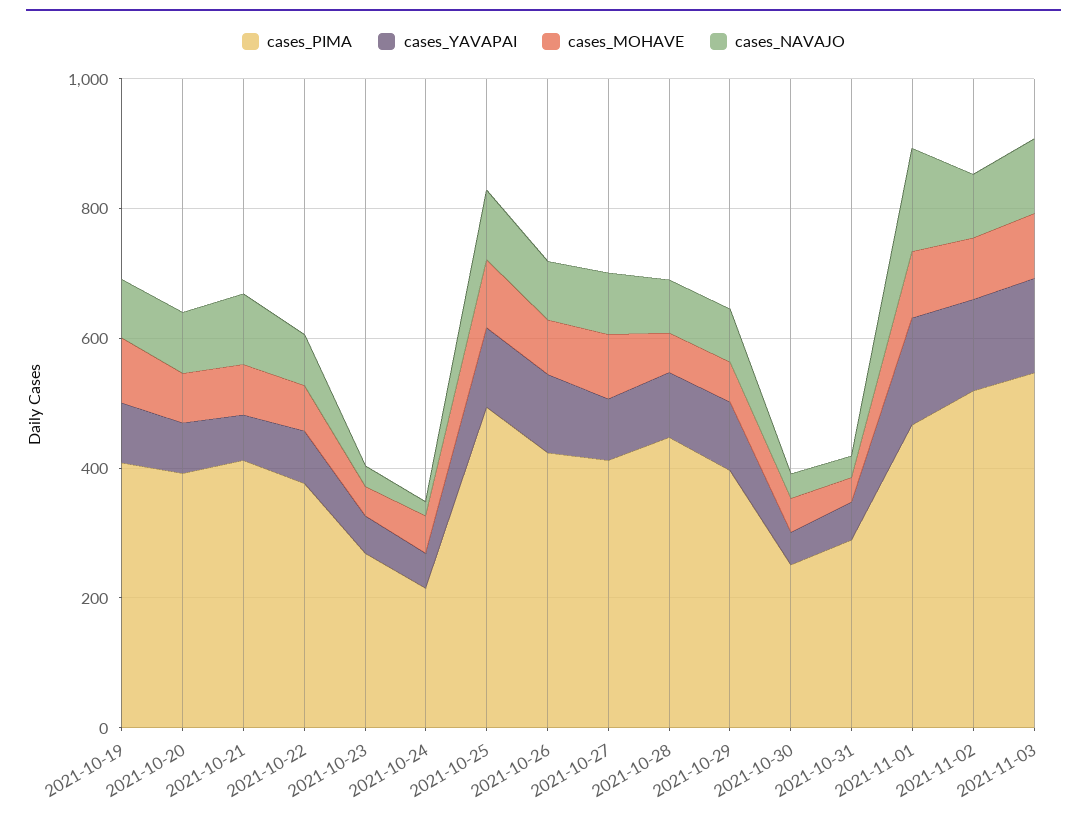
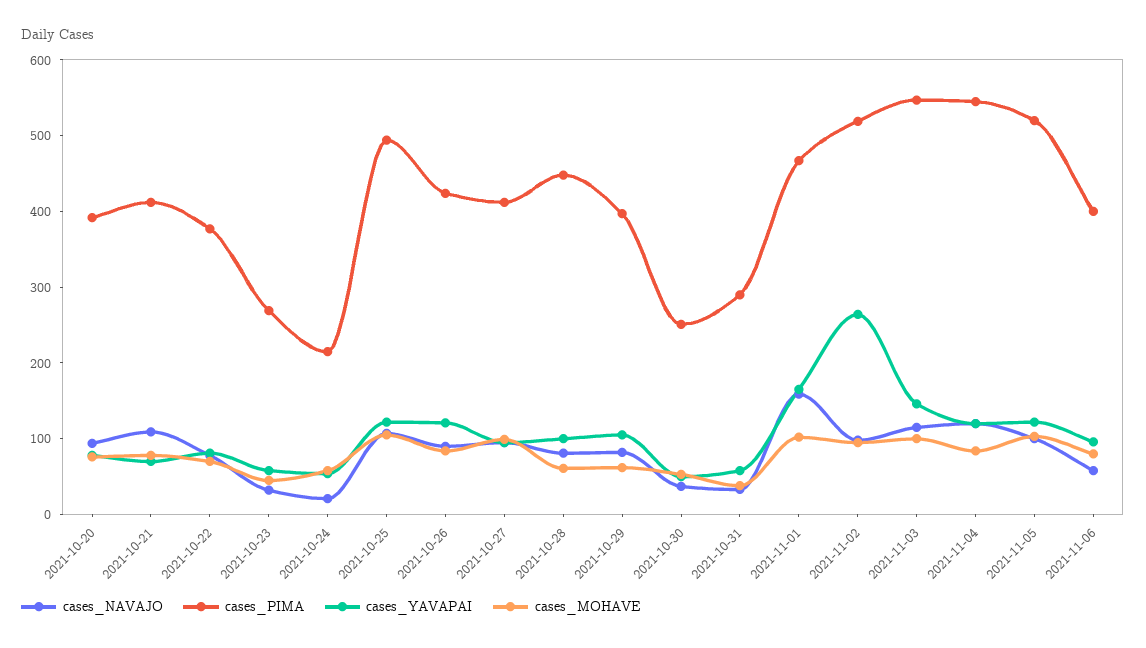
cases_PIMA, 2021-10-19: 400 -> none
cases_YAVAPAI, 2021-10-19: 100 -> none
cases_MOHAVE, 2021-10-19: 100 -> none
cases_NAVAJO, 2021-10-19: 100 -> none
cases_YAVAPAI, 2021-11-02: 150 -> 260
cases_NAVAJO, 2021-11-04: none -> 120
cases_PIMA, 2021-11-04: none -> 540
cases_YAVAPAI, 2021-11-04: none -> 120
cases_MOHAVE, 2021-11-04: none -> 80
cases_NAVAJO, 2021-11-05: none -> 100
cases_PIMA, 2021-11-05: none -> 520
cases_YAVAPAI, 2021-11-05: none -> 120
cases_MOHAVE, 2021-11-05: none -> 100
cases_NAVAJO, 2021-11-06: none -> 60
cases_PIMA, 2021-11-06: none -> 400
cases_YAVAPAI, 2021-11-06: none -> 100
cases_MOHAVE, 2021-11-06: none -> 80

